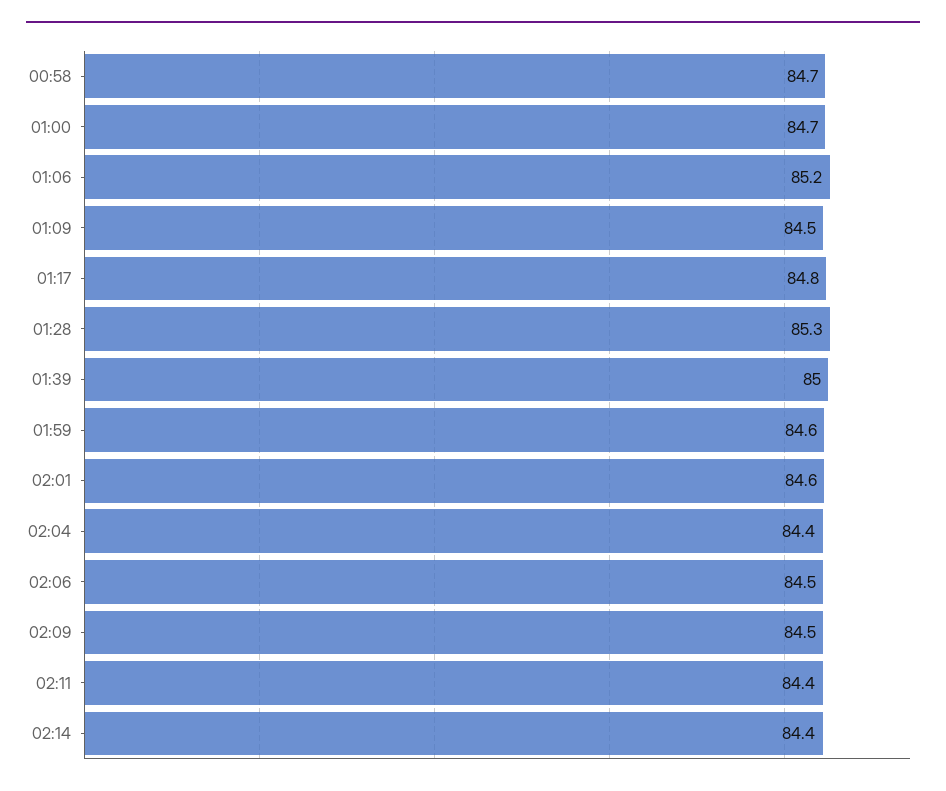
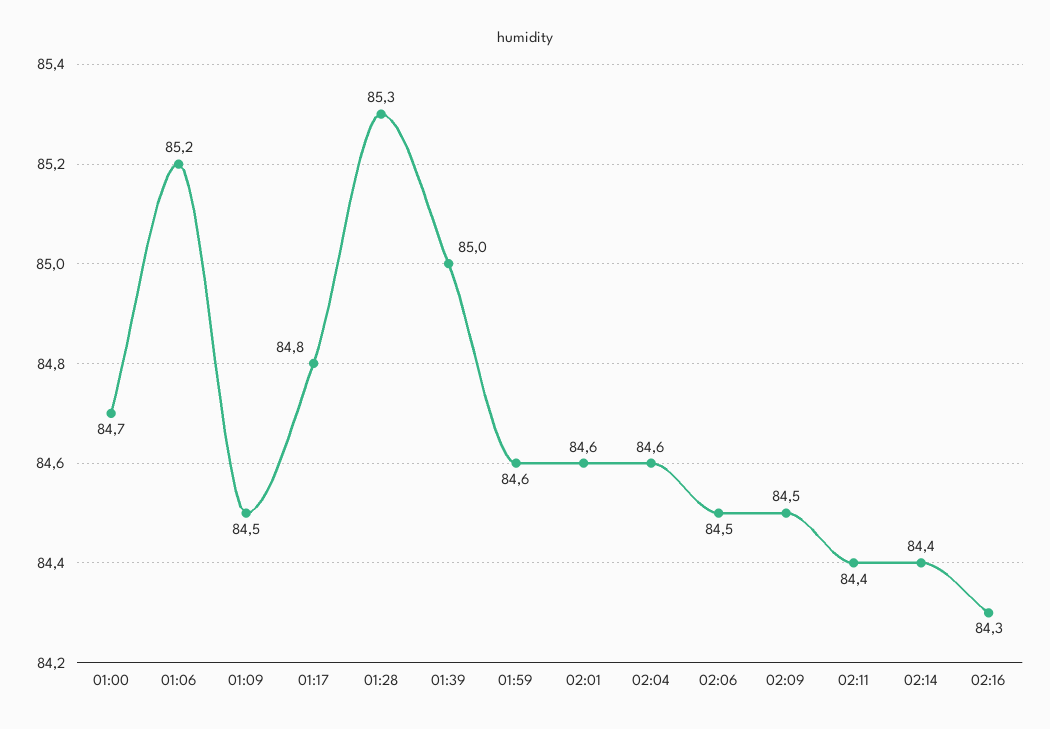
00:58: 84.7 -> none
02:04: 84.4 -> 84.6
02:16: none -> 84.3

